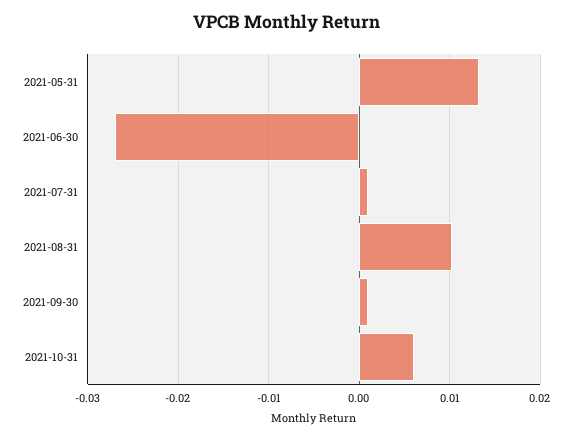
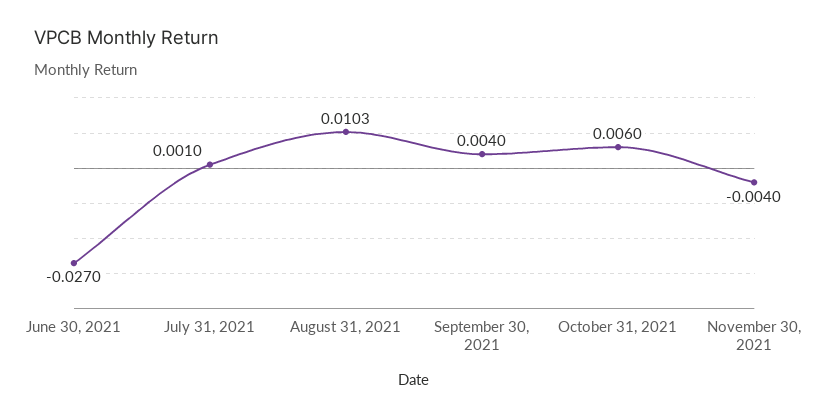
2021-05-31: 0.013 -> none
2021-09-30: 0.001 -> 0.004
November 30, 2021: none -> -0.004

